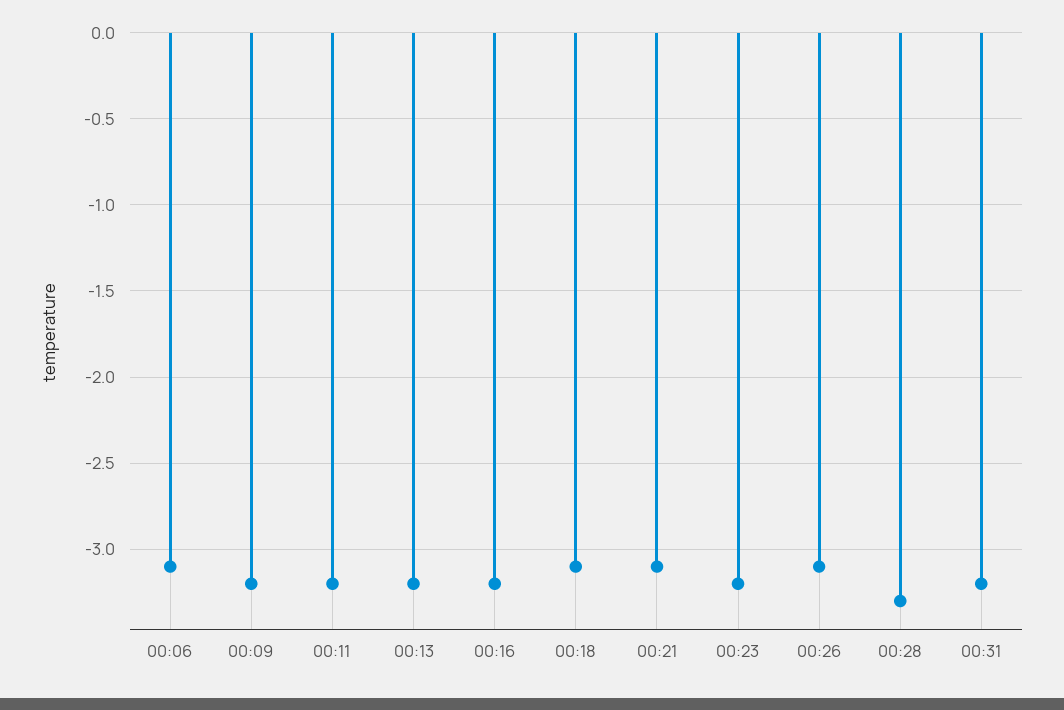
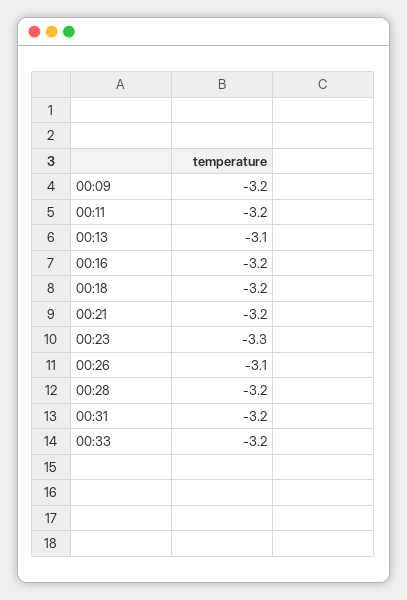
00:06: -3.1 -> none
00:13: -3.2 -> -3.1
00:18: -3.1 -> -3.2
00:21: -3.1 -> -3.2
00:23: -3.2 -> -3.3
00:28: -3.3 -> -3.2
00:33: none -> -3.2

